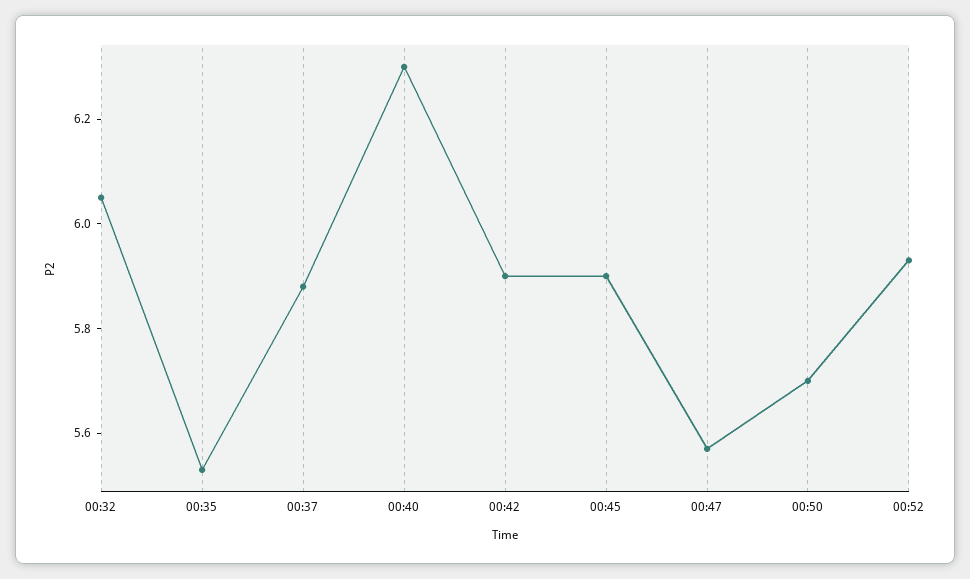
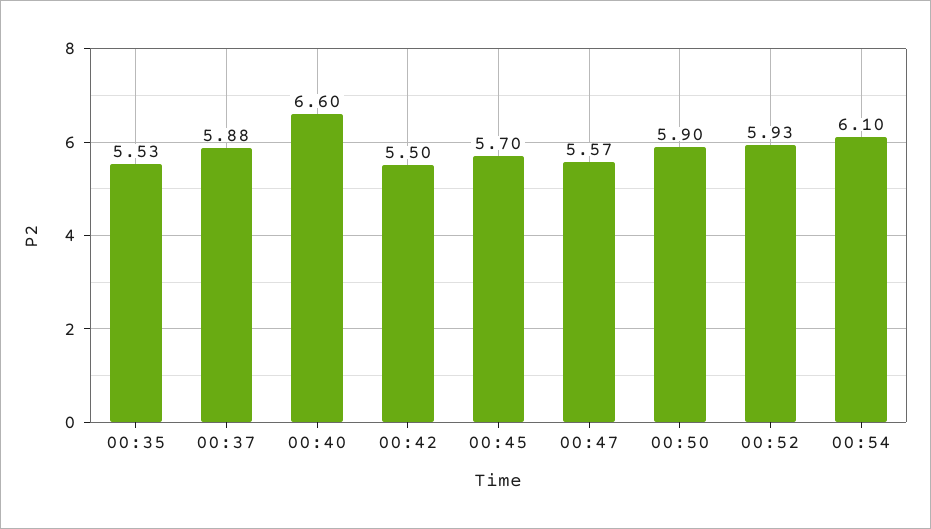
00:32: 6.05 -> none
00:40: 6.3 -> 6.6
00:42: 5.9 -> 5.5
00:45: 5.9 -> 5.7
00:50: 5.7 -> 5.9
00:54: none -> 6.1

